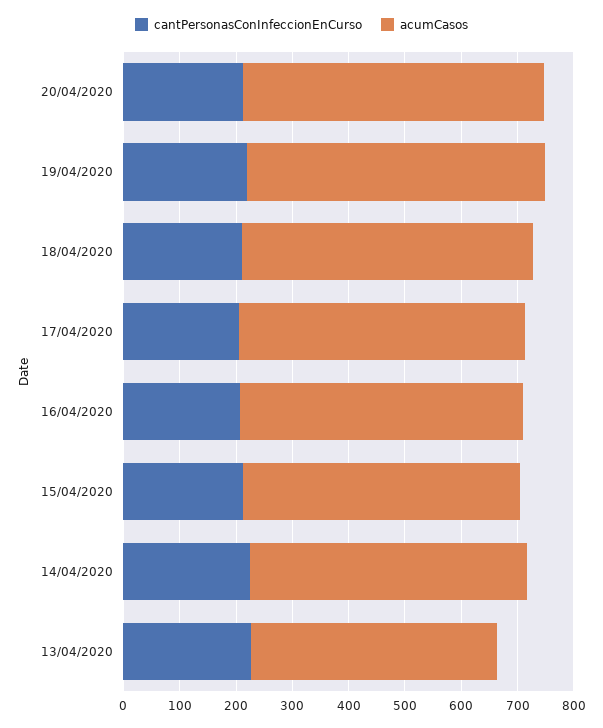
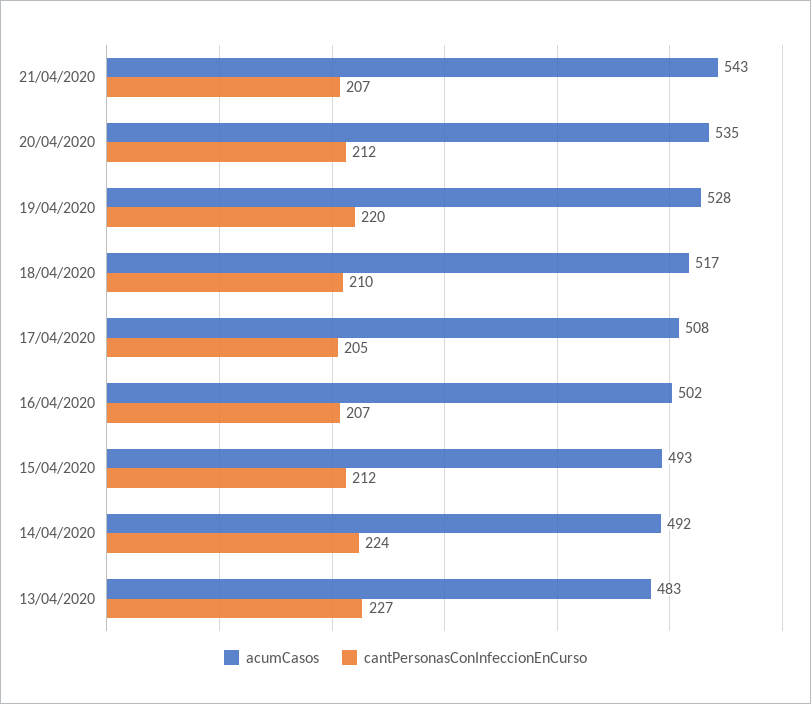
acumCasos, 13/04/2020: 440 -> 483
acumCasos, 21/04/2020: none -> 543
cantPersonasConInfeccionEnCurso, 21/04/2020: none -> 207

